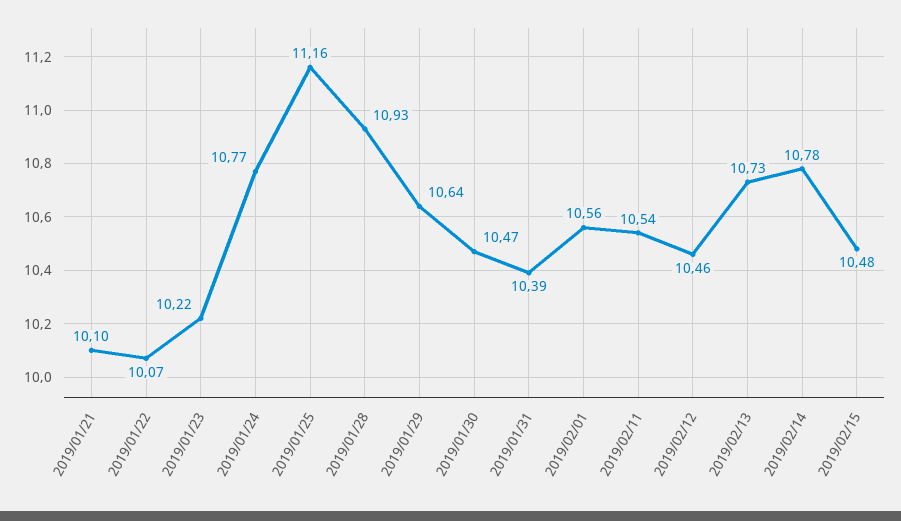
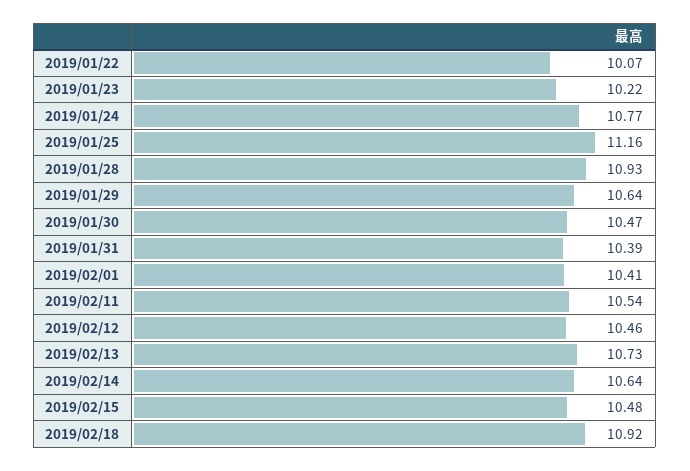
2019/01/21: 10.1 -> none
2019/02/01: 10.56 -> 10.41
2019/02/14: 10.78 -> 10.64
2019/02/18: none -> 10.92

